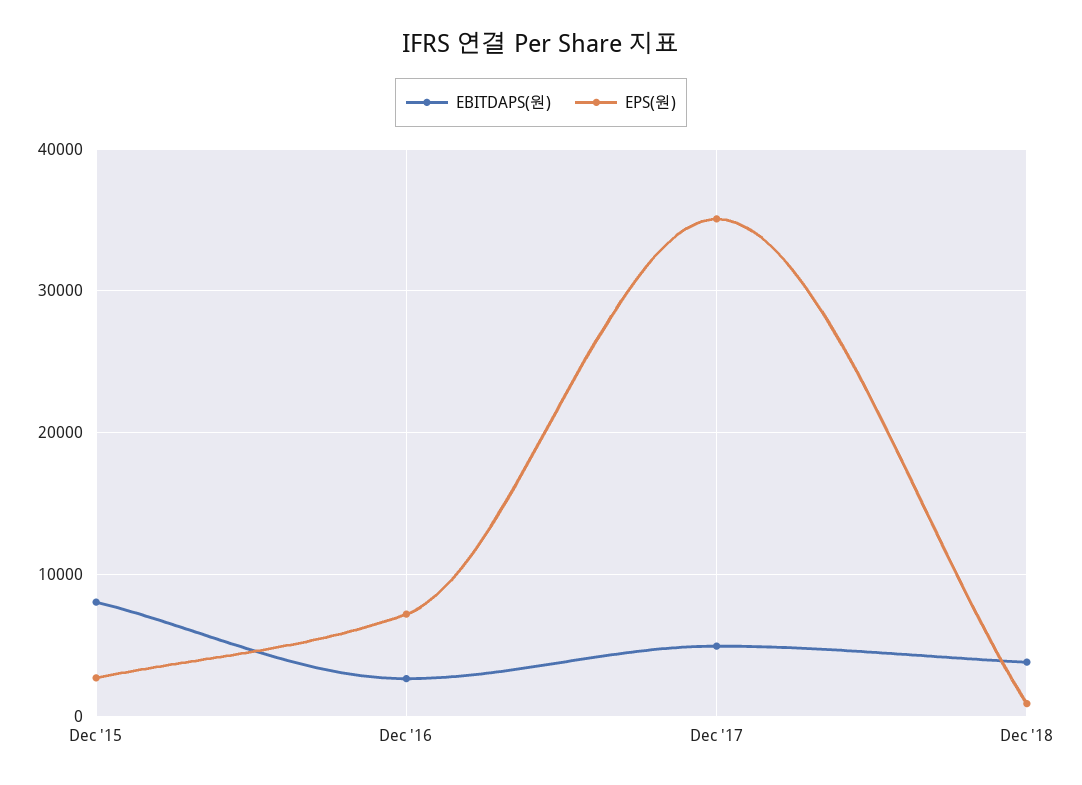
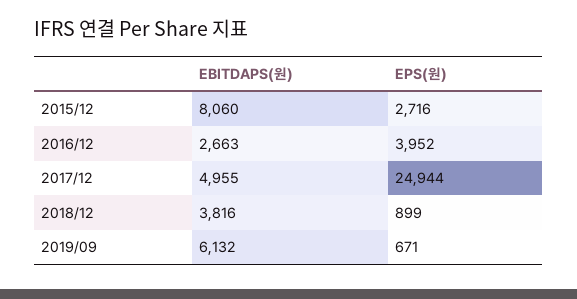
EPS(원), Dec '16: 7000 -> 3952
EPS(원), Dec '17: 35000 -> 24944
EBITDAPS(원), 2019/09: none -> 6132
EPS(원), 2019/09: none -> 671

